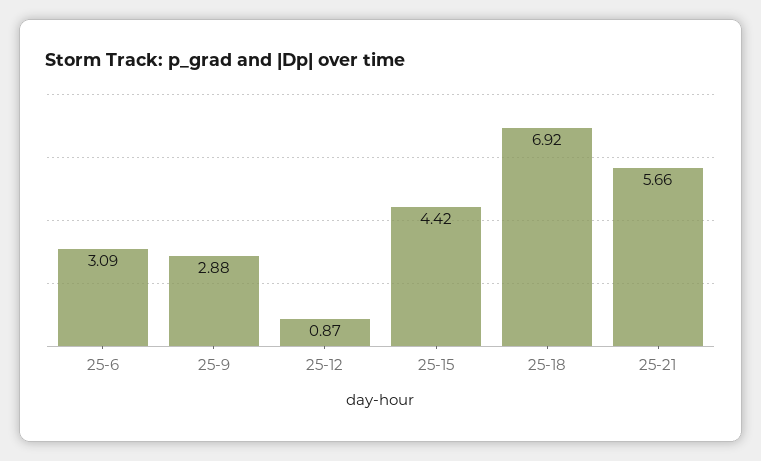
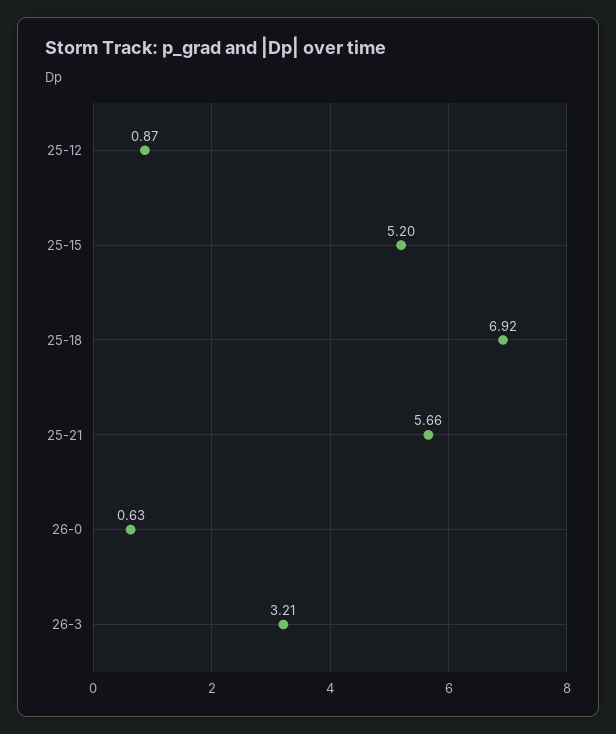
25-6: 3.09 -> none
25-9: 2.88 -> none
25-15: 4.42 -> 5.2
26-0: none -> 0.63
26-3: none -> 3.21

